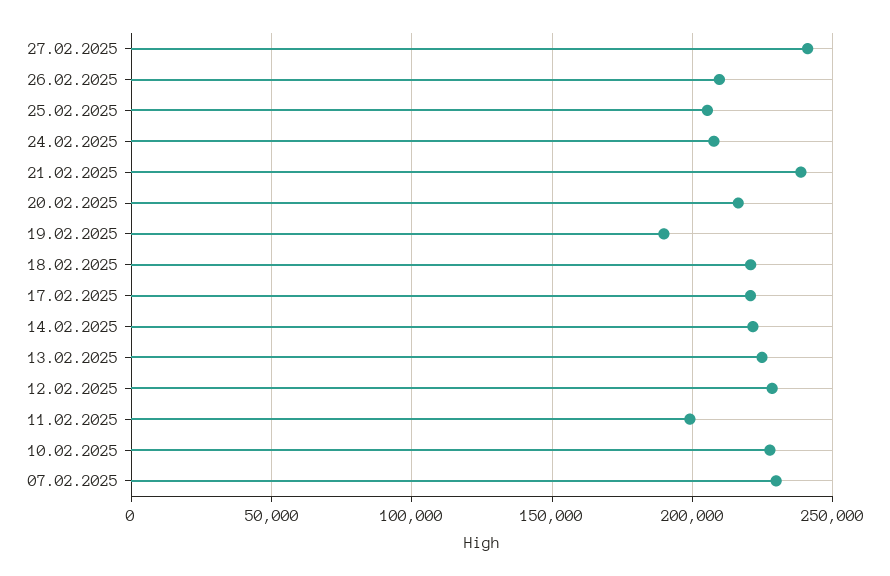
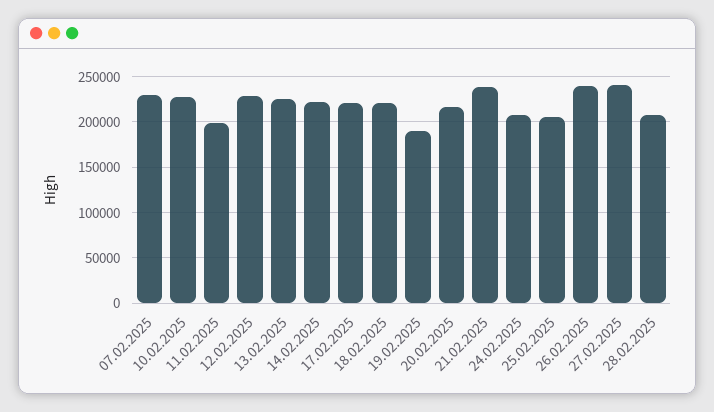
26.02.2025: 210000 -> 240000
28.02.2025: none -> 210000

